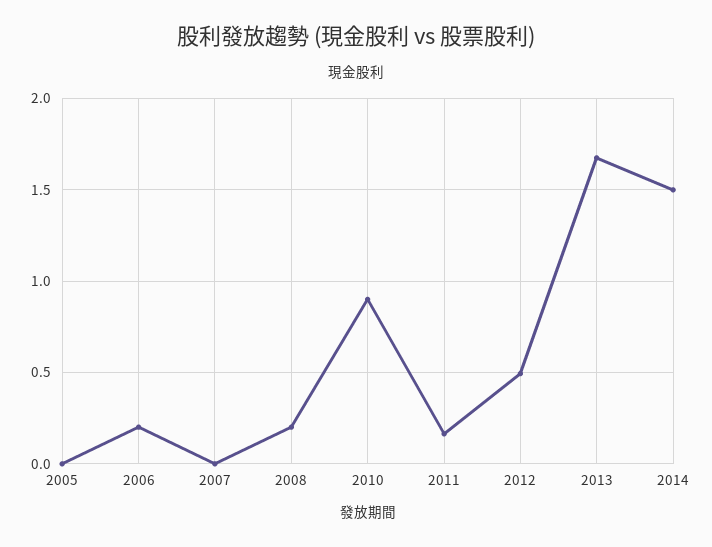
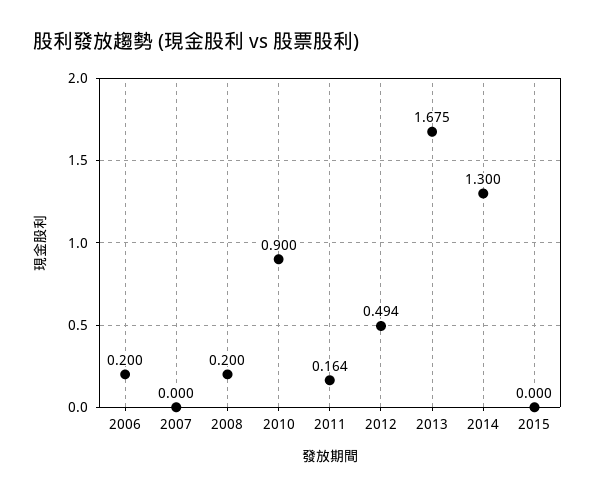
2005: 0 -> none
2014: 1.5 -> 1.3
2015: none -> 0

